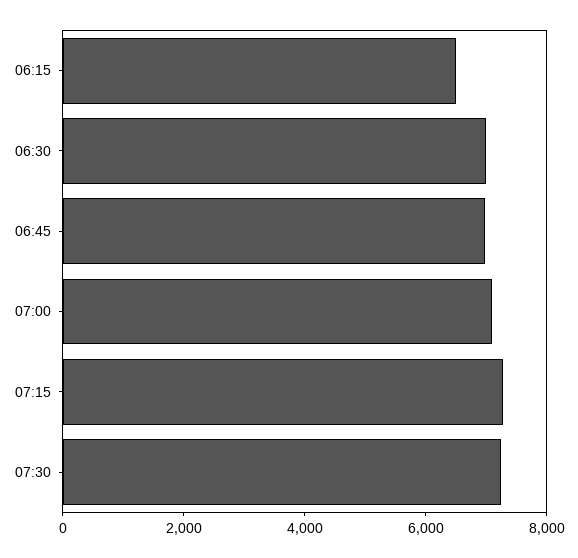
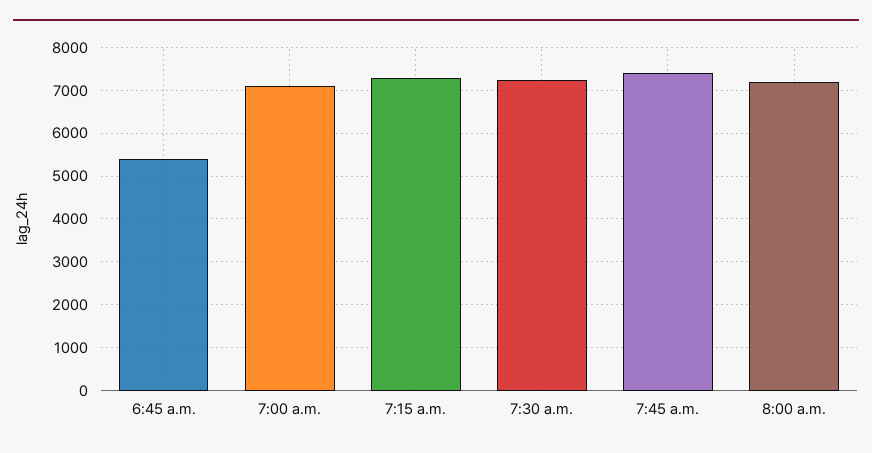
06:15: 6500 -> none
06:30: 7000 -> none
06:45: 7000 -> 5400
7:45 a.m.: none -> 7400
8:00 a.m.: none -> 7200

